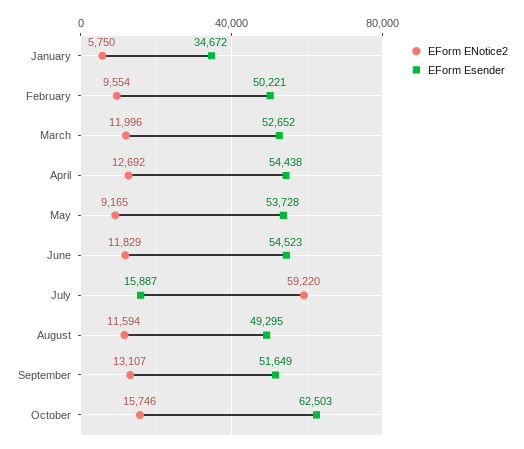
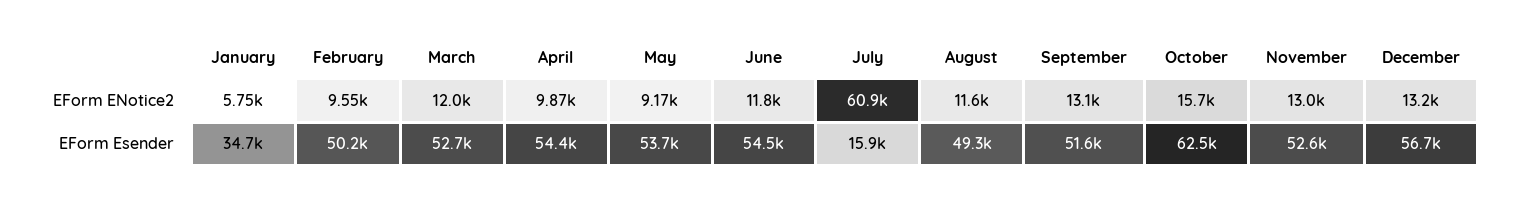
EForm ENotice2, April: 12692 -> 9870
EForm ENotice2, July: 59220 -> 60900
EForm ENotice2, November: none -> 13000
EForm ENotice2, December: none -> 13200
EForm Esender, November: none -> 52600
EForm Esender, December: none -> 56700

